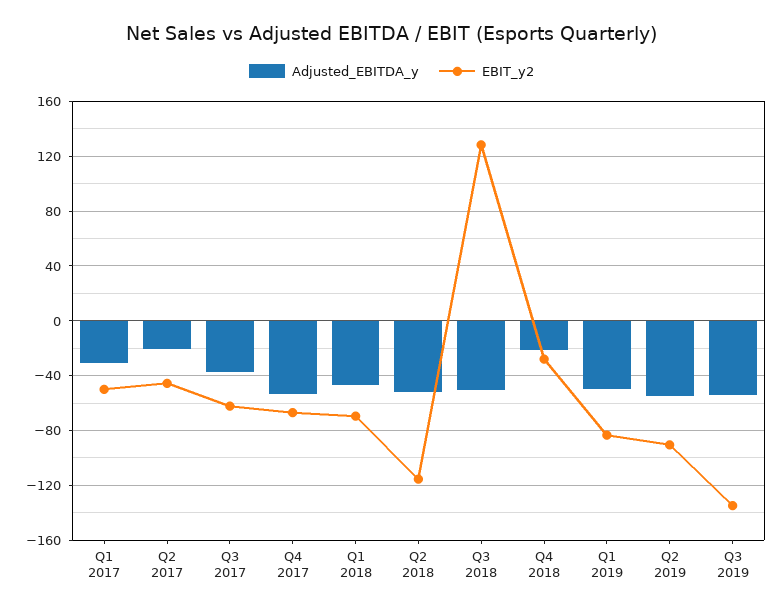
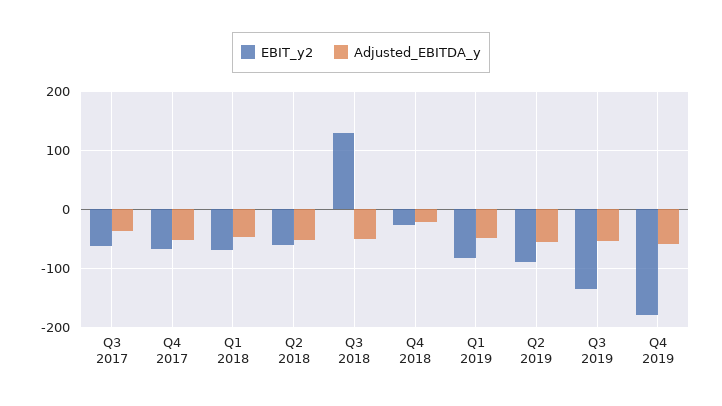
Adjusted_EBITDA_y, Q1 2017: -30 -> none
EBIT_y2, Q1 2017: -50 -> none
Adjusted_EBITDA_y, Q2 2017: -20 -> none
EBIT_y2, Q2 2017: -45 -> none
EBIT_y2, Q2 2018: -115 -> -60
EBIT_y2, Q4 2019: none -> -180
Adjusted_EBITDA_y, Q4 2019: none -> -60

